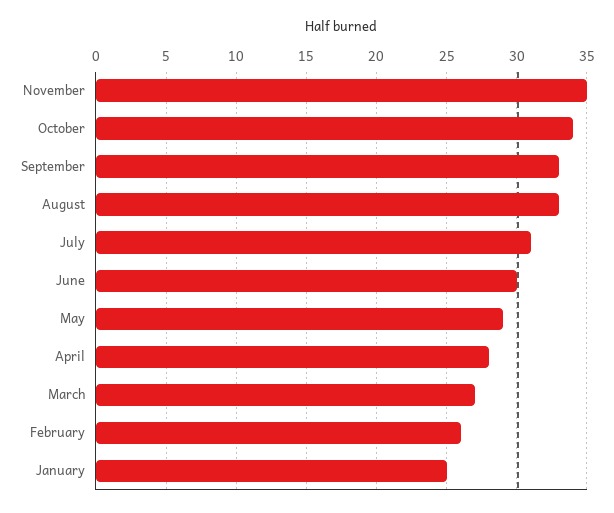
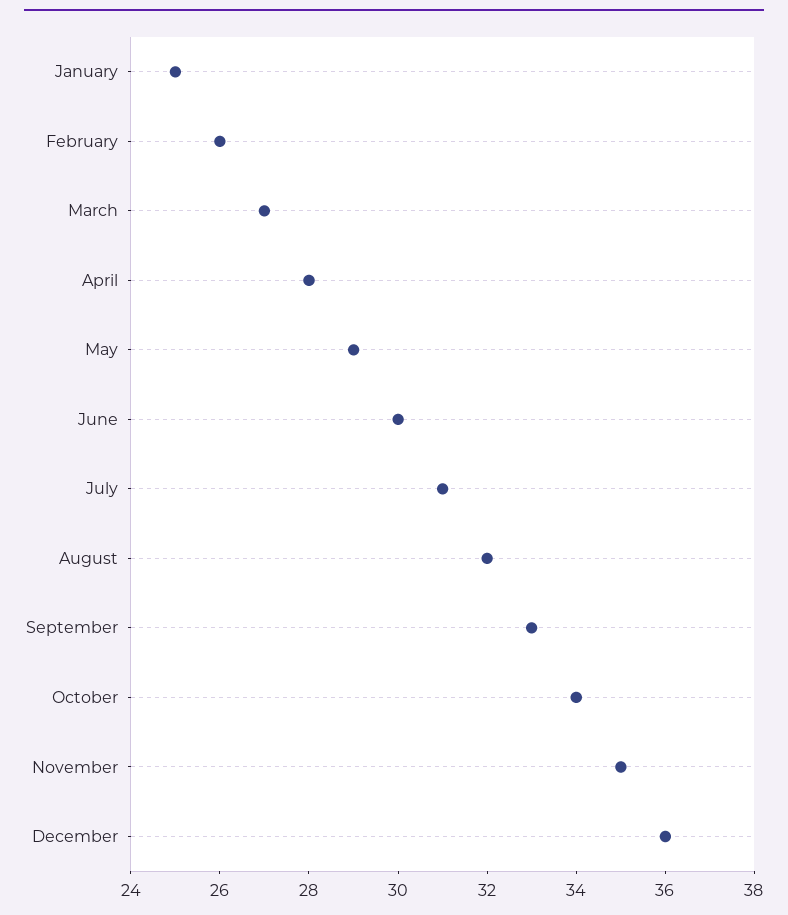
August: 33 -> 32
December: none -> 36

